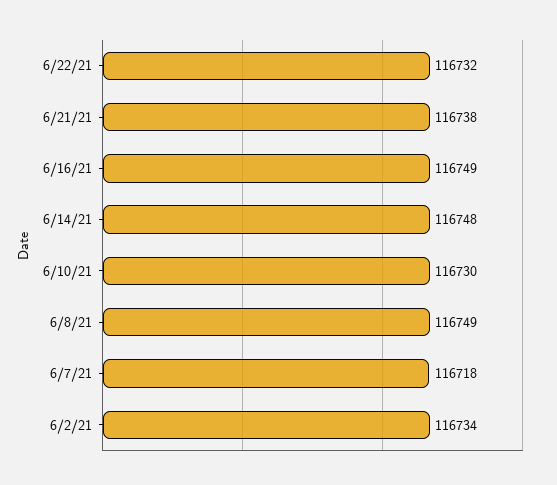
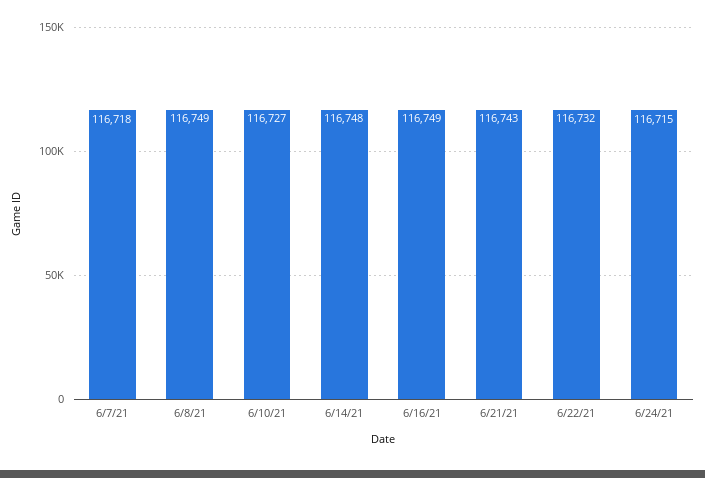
6/21/21: 116738 -> 116743
6/10/21: 116730 -> 116727
6/2/21: 116734 -> none
6/24/21: none -> 116715

